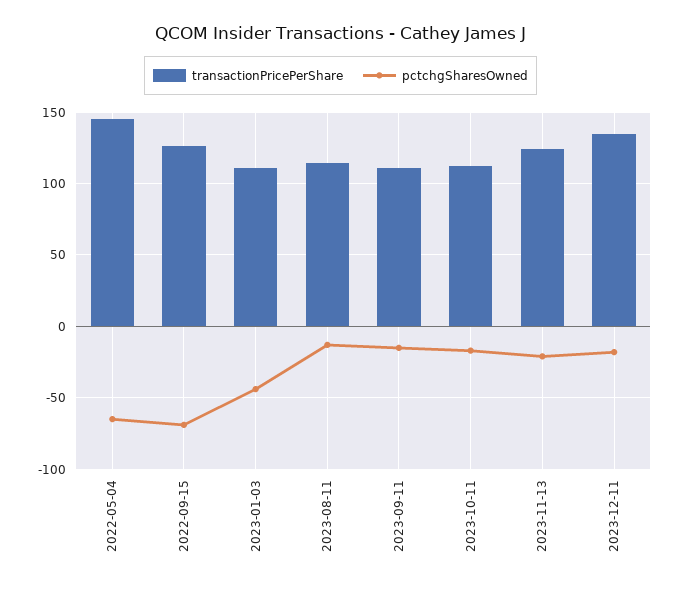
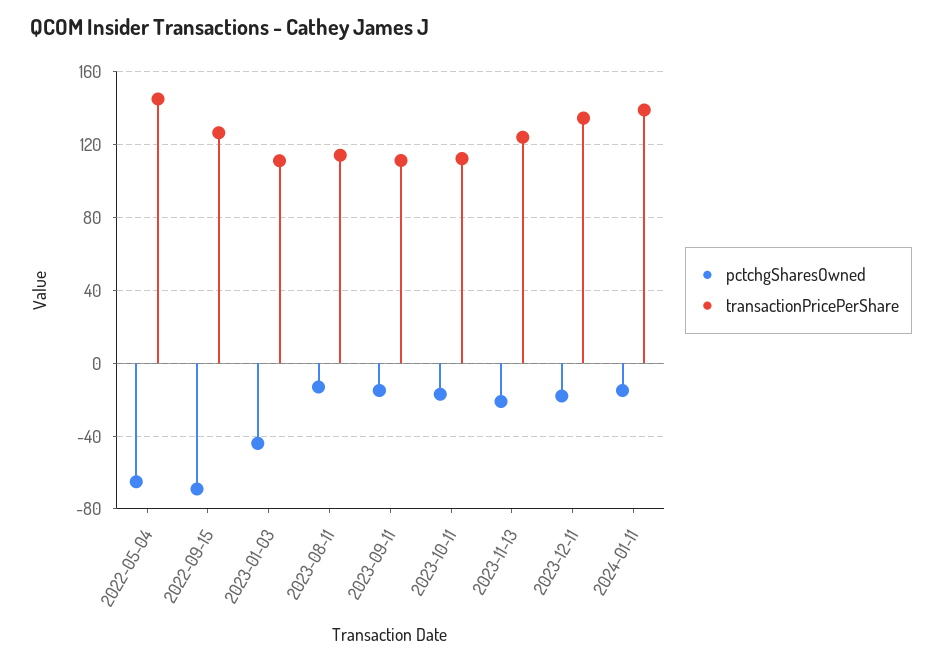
pctchgSharesOwned, 2024-01-11: none -> -15
transactionPricePerShare, 2024-01-11: none -> 140

